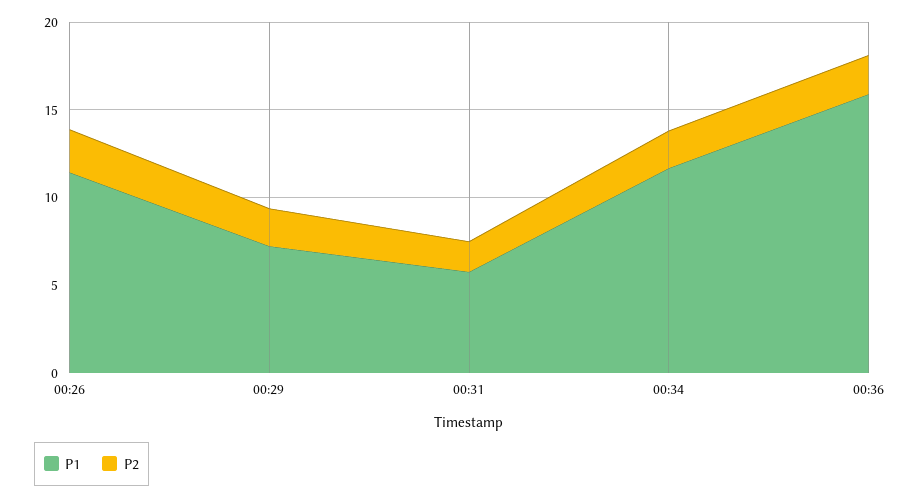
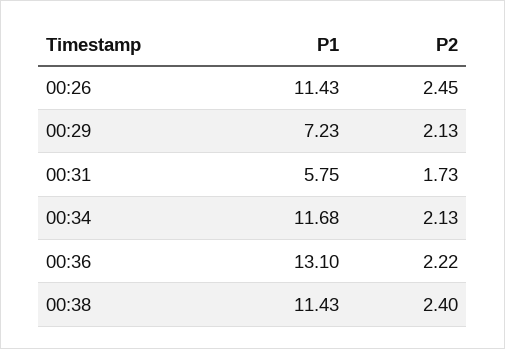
P1, 00:36: 16 -> 13.1
P1, 00:38: none -> 11.43
P2, 00:38: none -> 2.4

